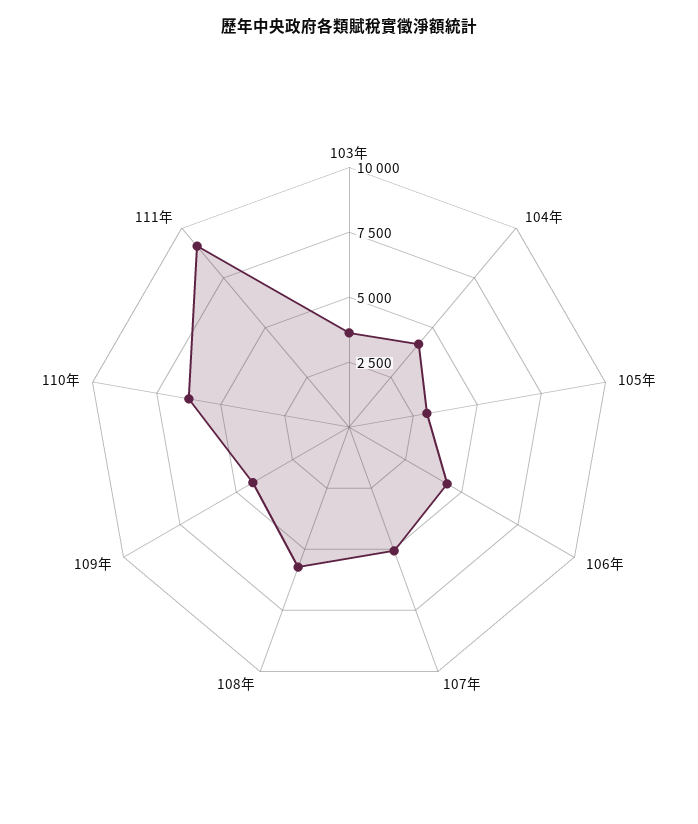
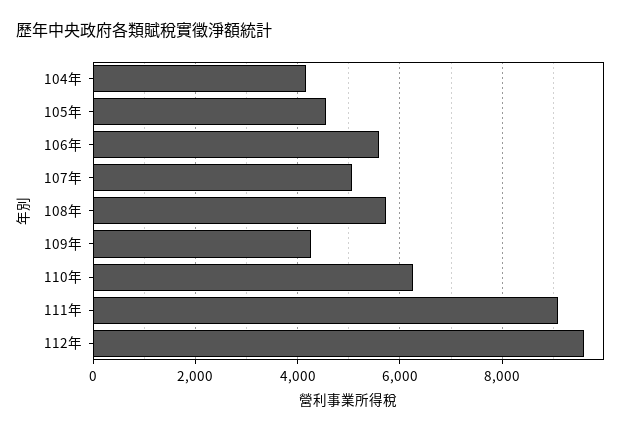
103年: 3500 -> none
105年: 3000 -> 4600
106年: 4500 -> 5600
112年: none -> 9600

